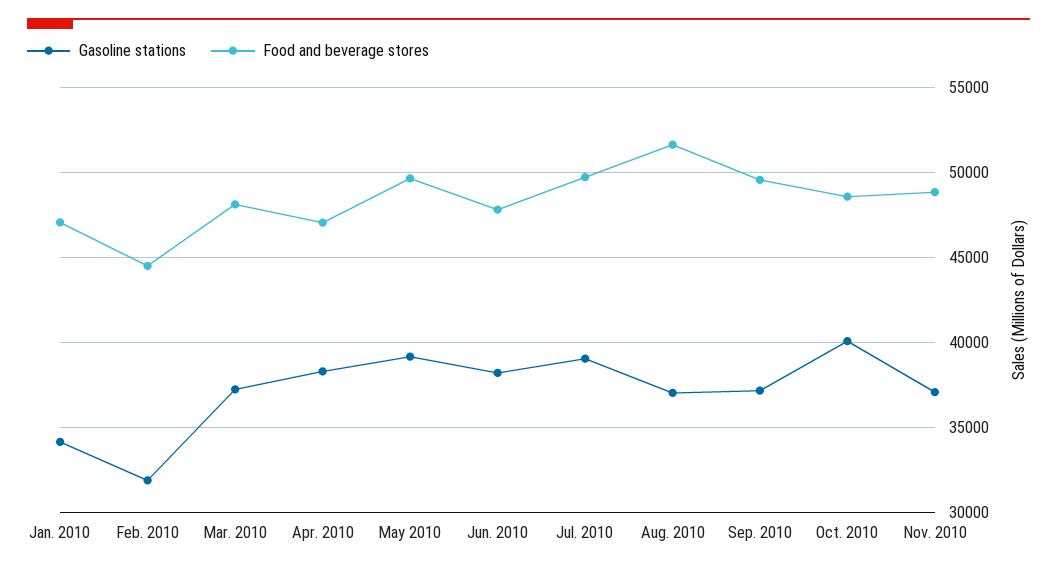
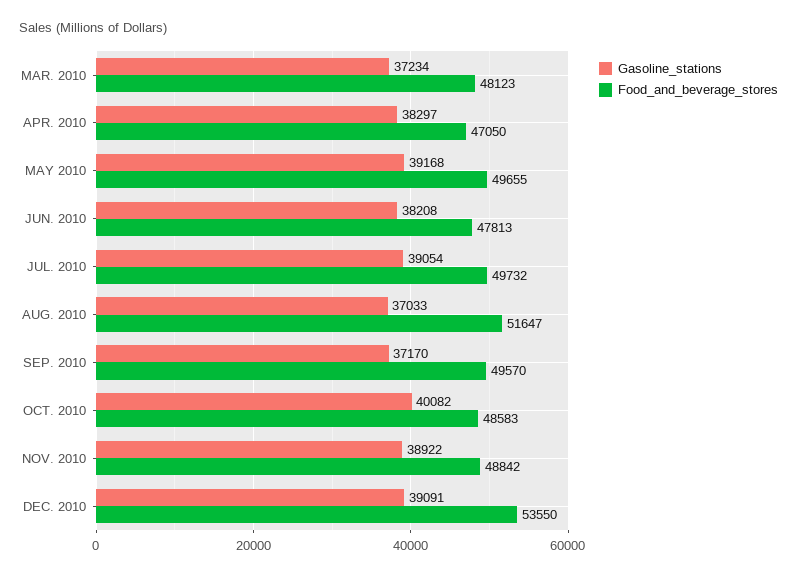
Gasoline stations, Jan. 2010: 34000 -> none
Food and beverage stores, Jan. 2010: 47000 -> none
Gasoline stations, Feb. 2010: 32000 -> none
Food and beverage stores, Feb. 2010: 44500 -> none
Gasoline stations, Nov. 2010: 37000 -> 38922
Gasoline stations, DEC. 2010: none -> 39091
Food and beverage stores, DEC. 2010: none -> 53550

